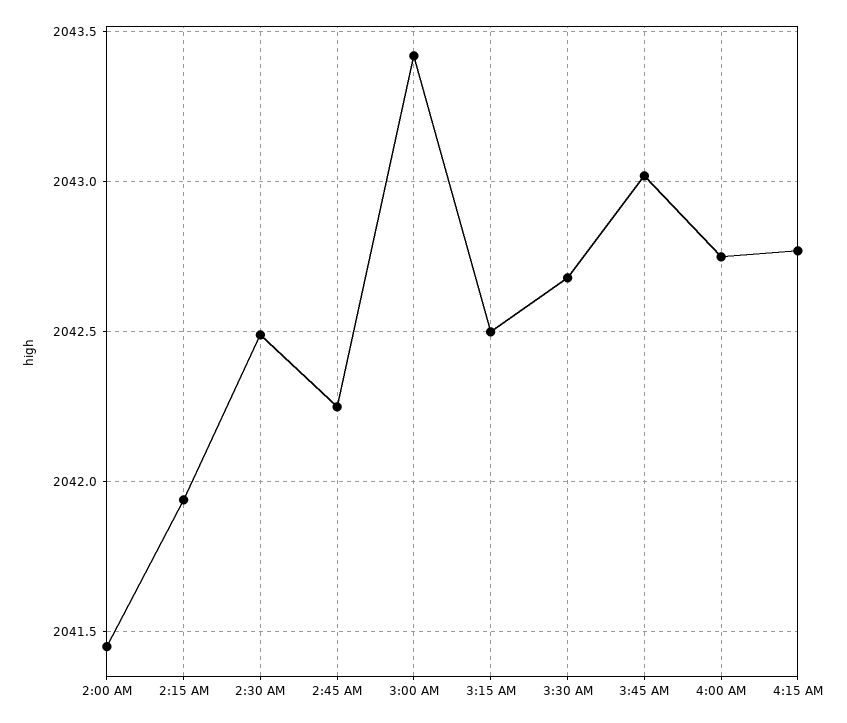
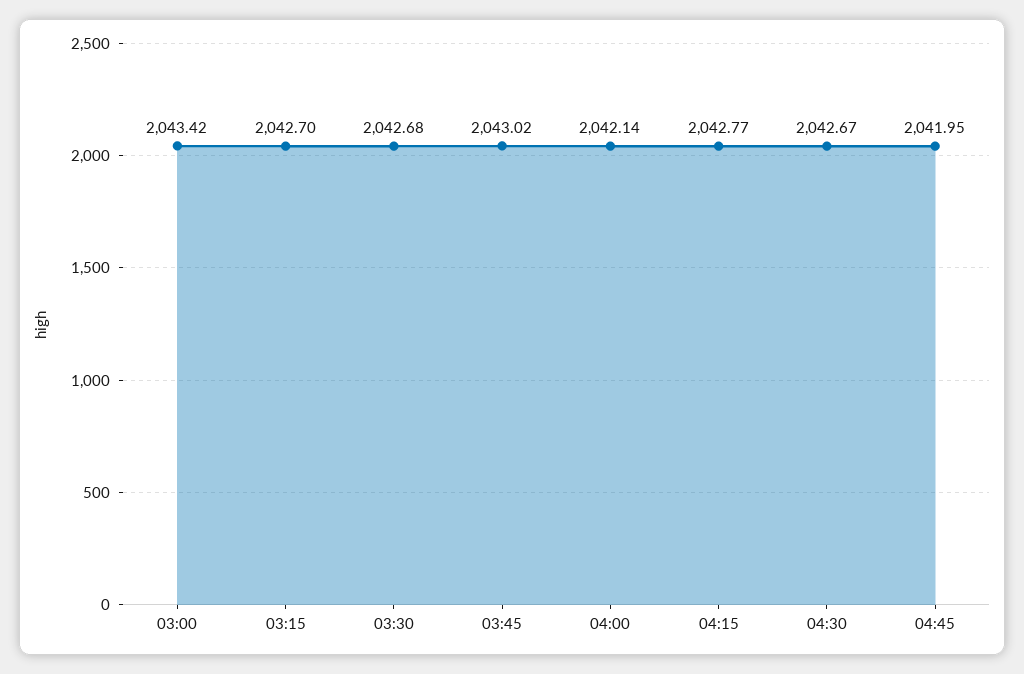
2:00 AM: 2041.45 -> none
2:15 AM: 2041.95 -> none
2:30 AM: 2042.5 -> none
2:45 AM: 2042.25 -> none
3:15 AM: 2042.5 -> 2042.7
4:00 AM: 2042.75 -> 2042.14
04:30: none -> 2042.67
04:45: none -> 2041.95

